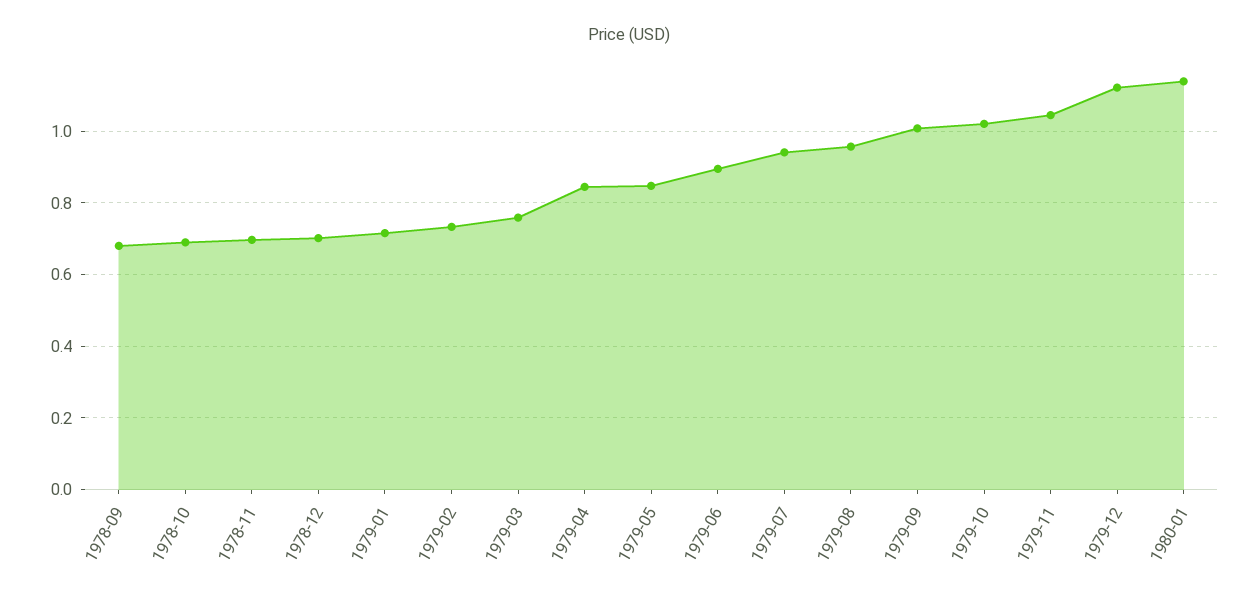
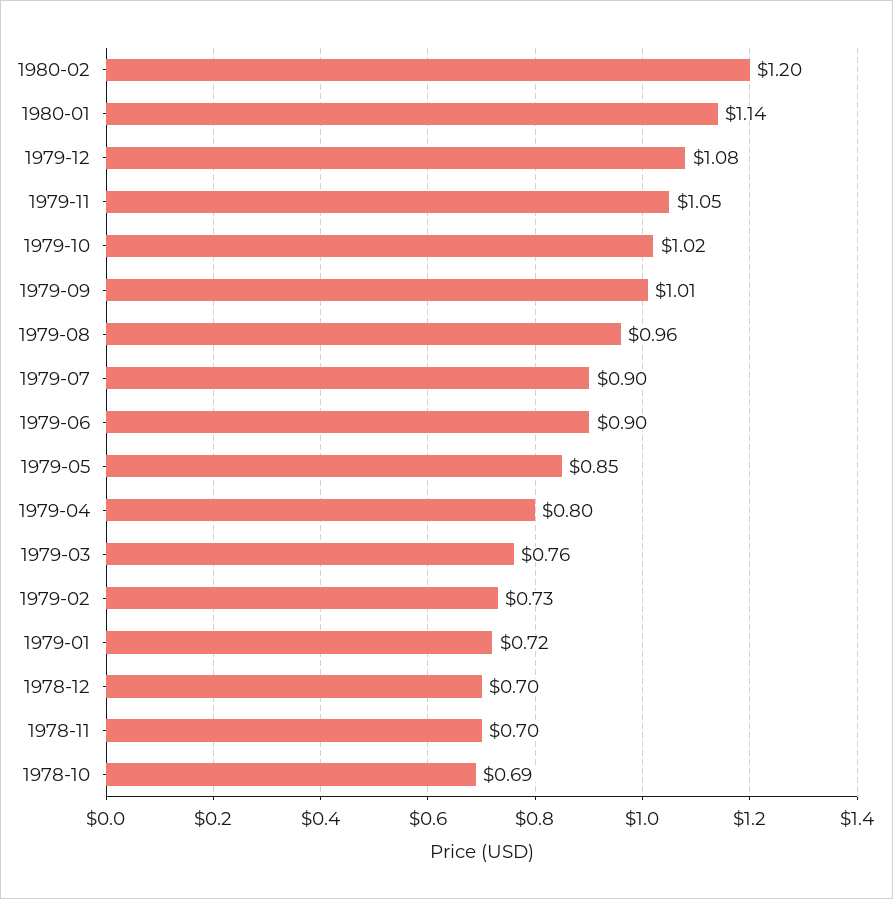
1978-09: 0.68 -> none
1979-04: 0.84 -> 0.8
1979-07: 0.94 -> 0.9
1979-12: 1.12 -> 1.08
1980-02: none -> 1.2

